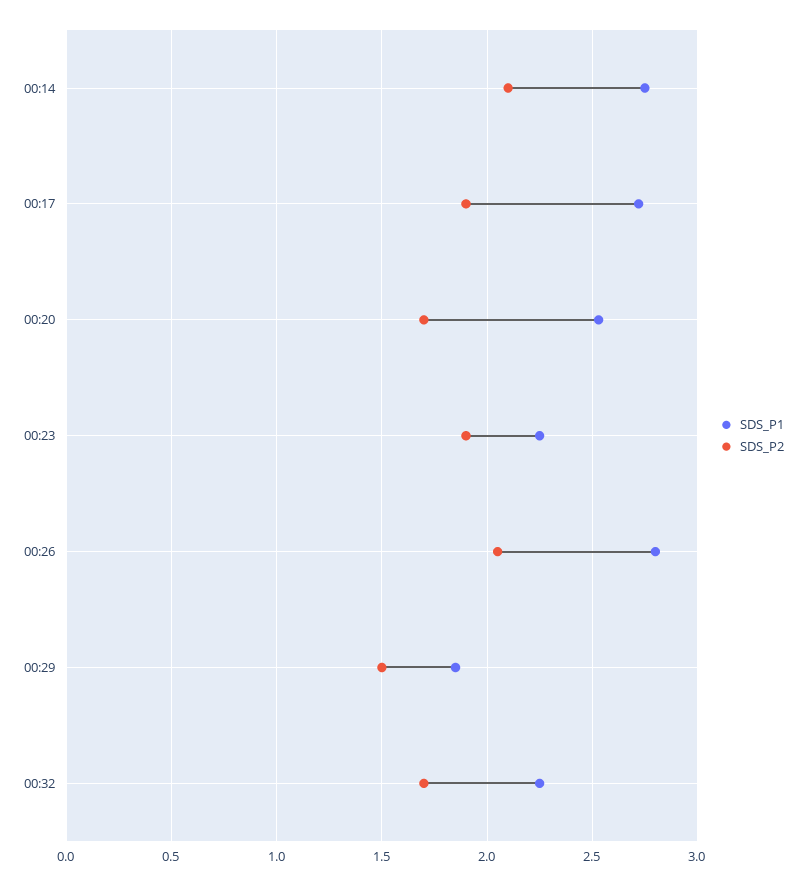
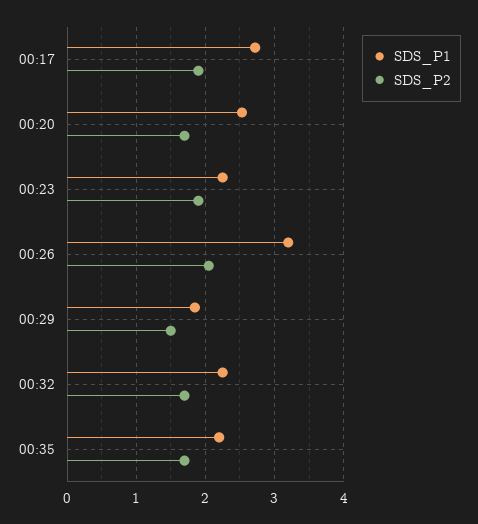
SDS_P1, 00:14: 2.75 -> none
SDS_P2, 00:14: 2.1 -> none
SDS_P1, 00:26: 2.8 -> 3.2
SDS_P1, 00:35: none -> 2.2
SDS_P2, 00:35: none -> 1.7

